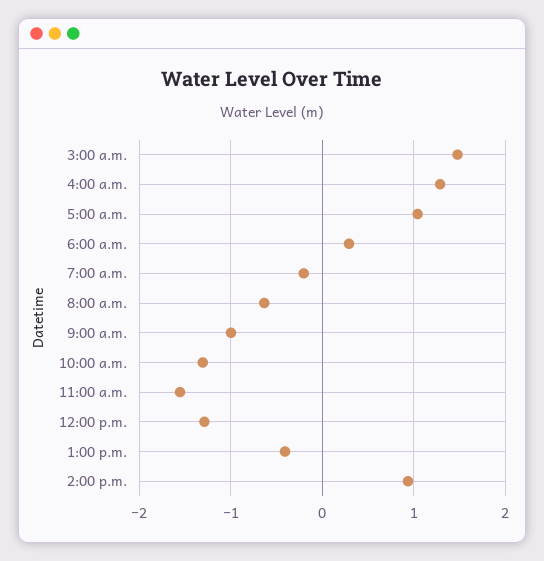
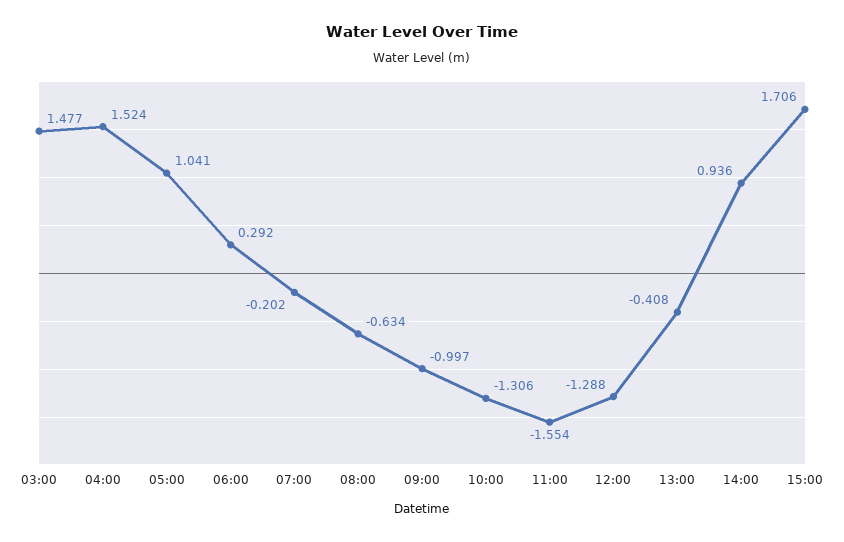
4:00 a.m.: 1.3 -> 1.524
15:00: none -> 1.706

